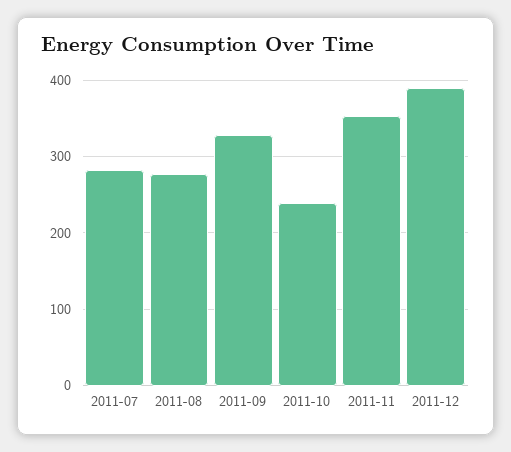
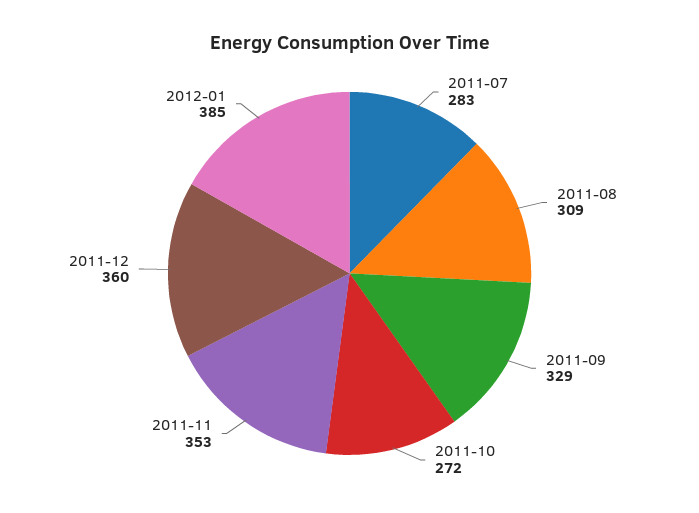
2011-08: 280 -> 309
2011-10: 240 -> 272
2011-12: 390 -> 360
2012-01: none -> 385

